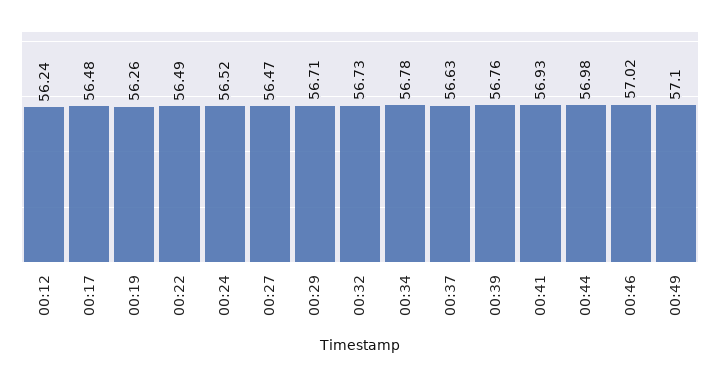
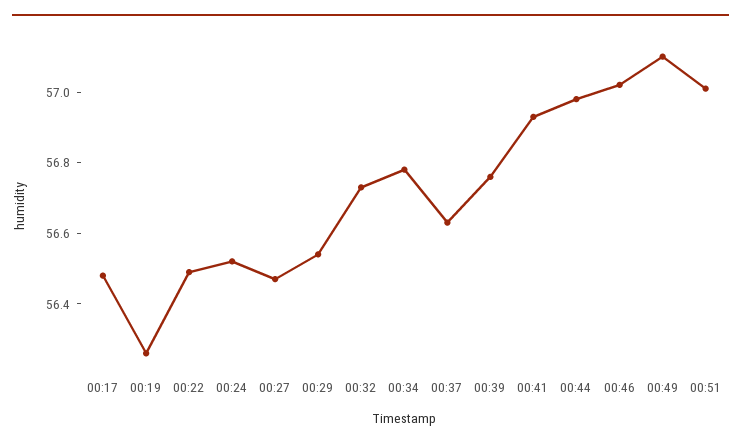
00:12: 56.24 -> none
00:29: 56.71 -> 56.55
00:51: none -> 57

